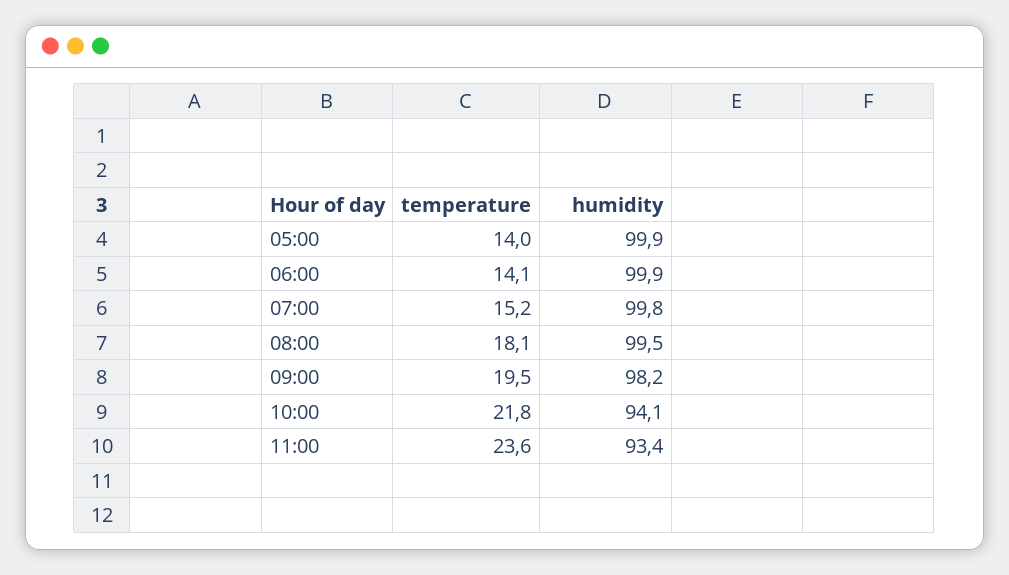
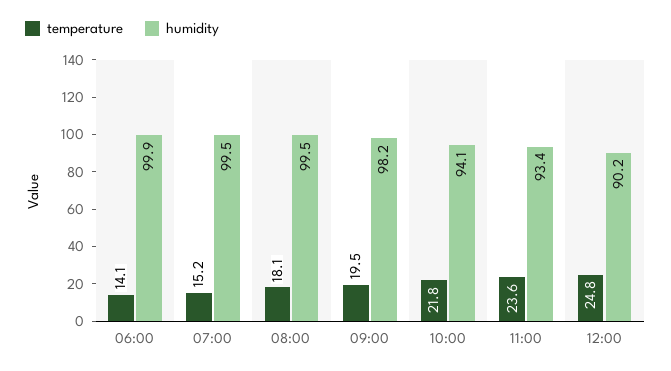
temperature, 05:00: 14 -> none
humidity, 05:00: 99.9 -> none
humidity, 07:00: 99.8 -> 99.5
temperature, 12:00: none -> 24.8
humidity, 12:00: none -> 90.2

